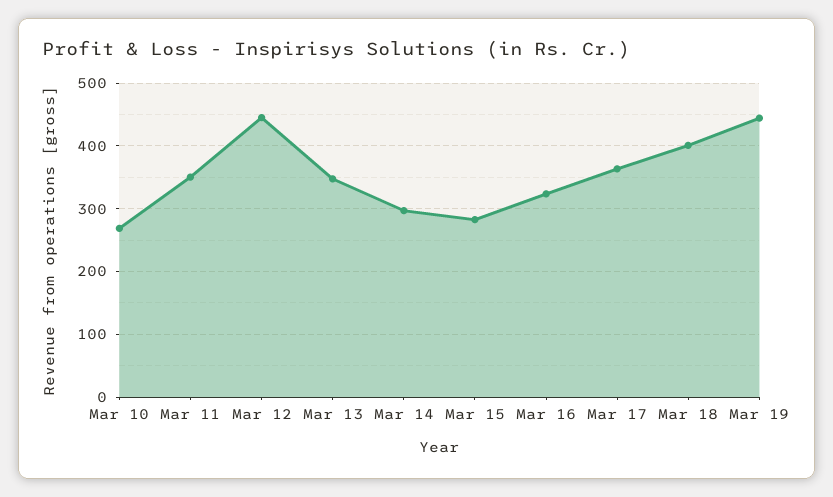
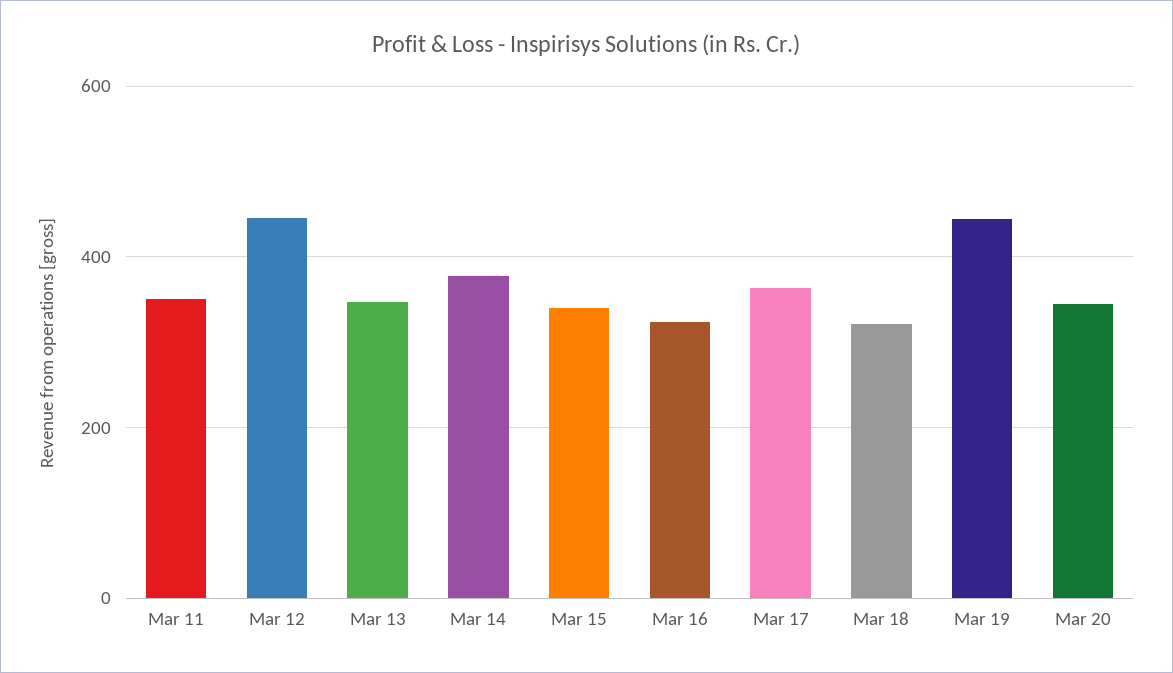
Mar 10: 270 -> none
Mar 14: 300 -> 380
Mar 15: 280 -> 340
Mar 18: 400 -> 320
Mar 20: none -> 340

